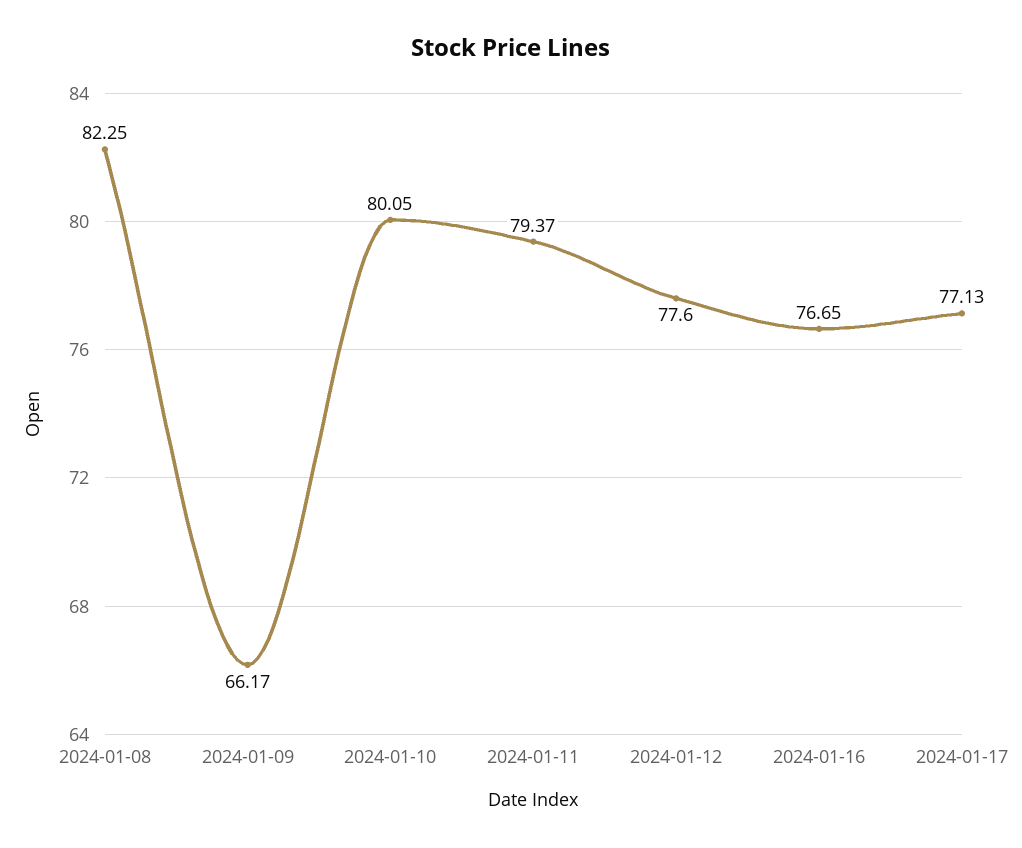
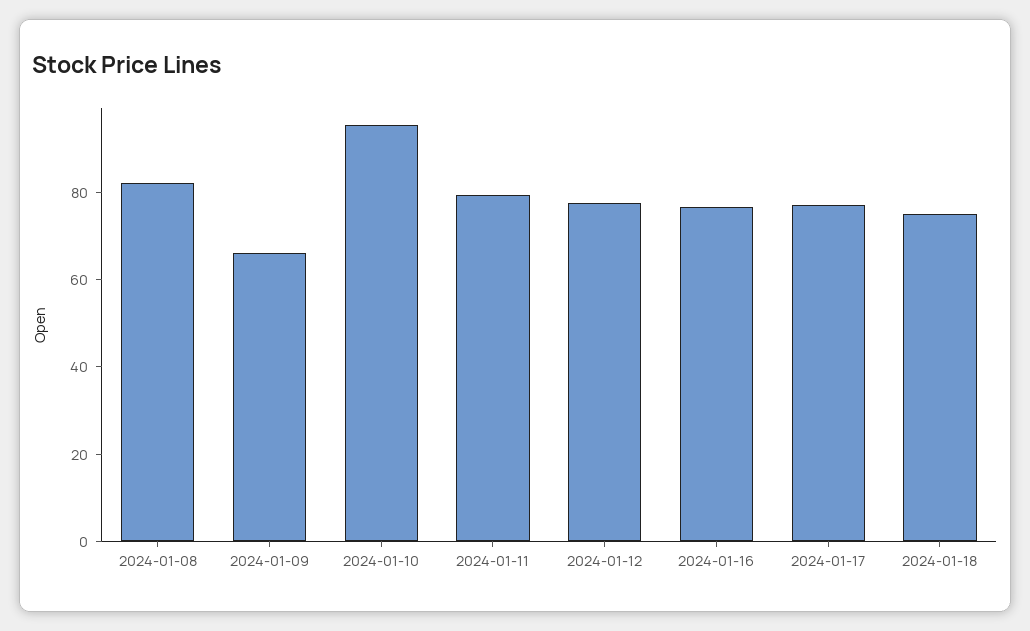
2024-01-10: 80.05 -> 95
2024-01-18: none -> 75

